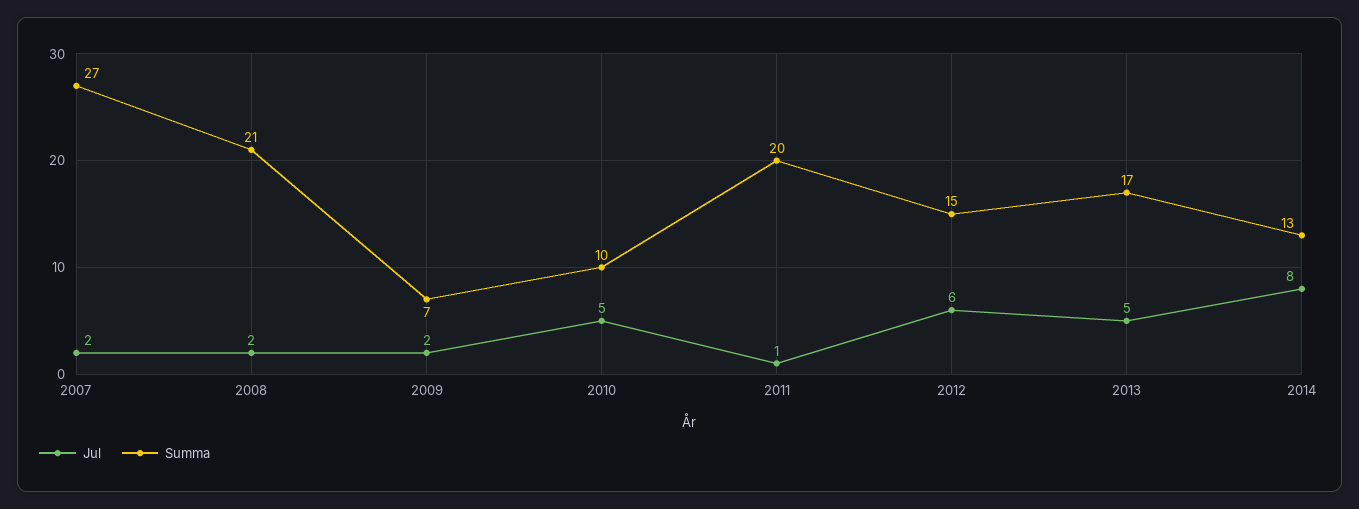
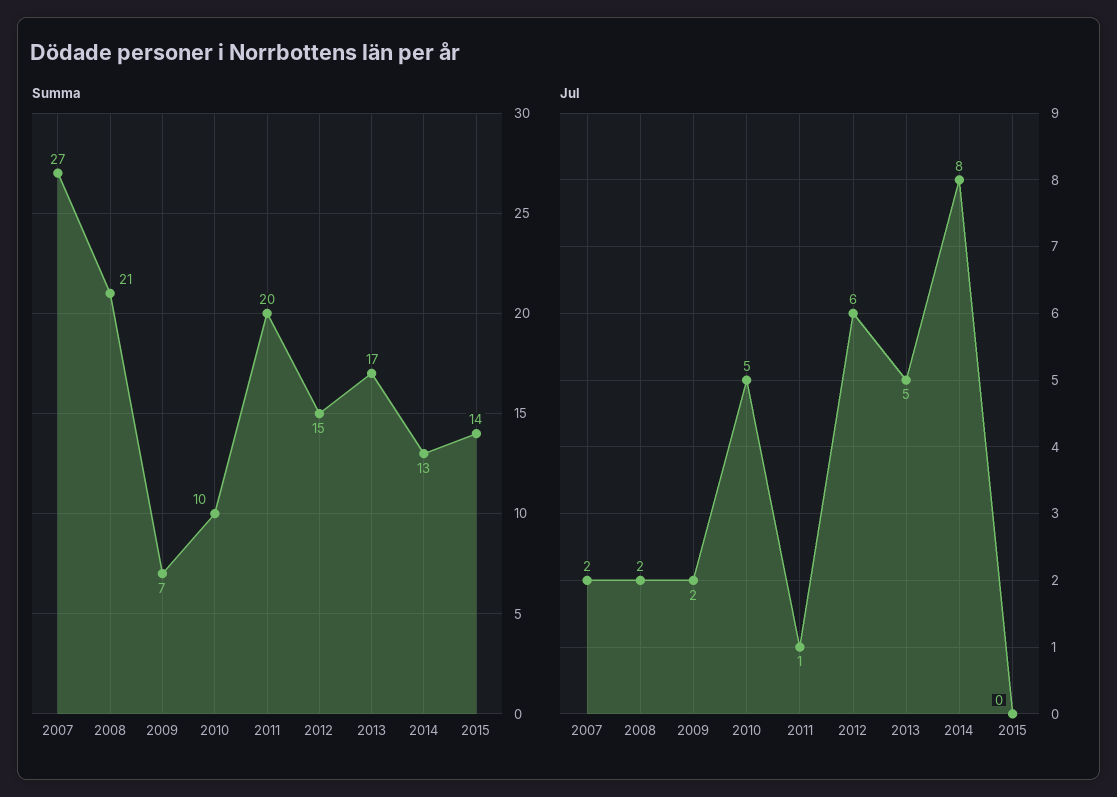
Summa, 2015: none -> 14
Jul, 2015: none -> 0

